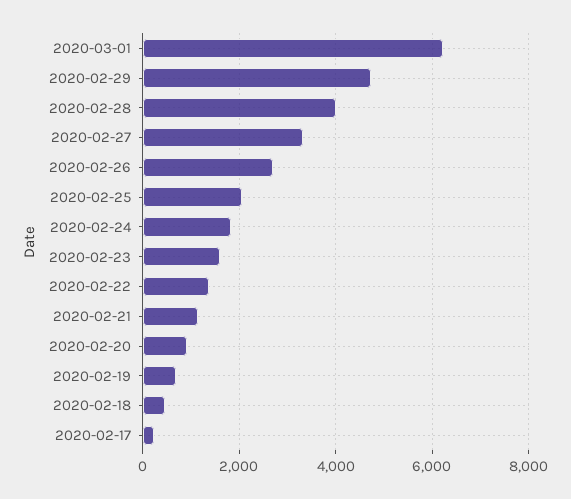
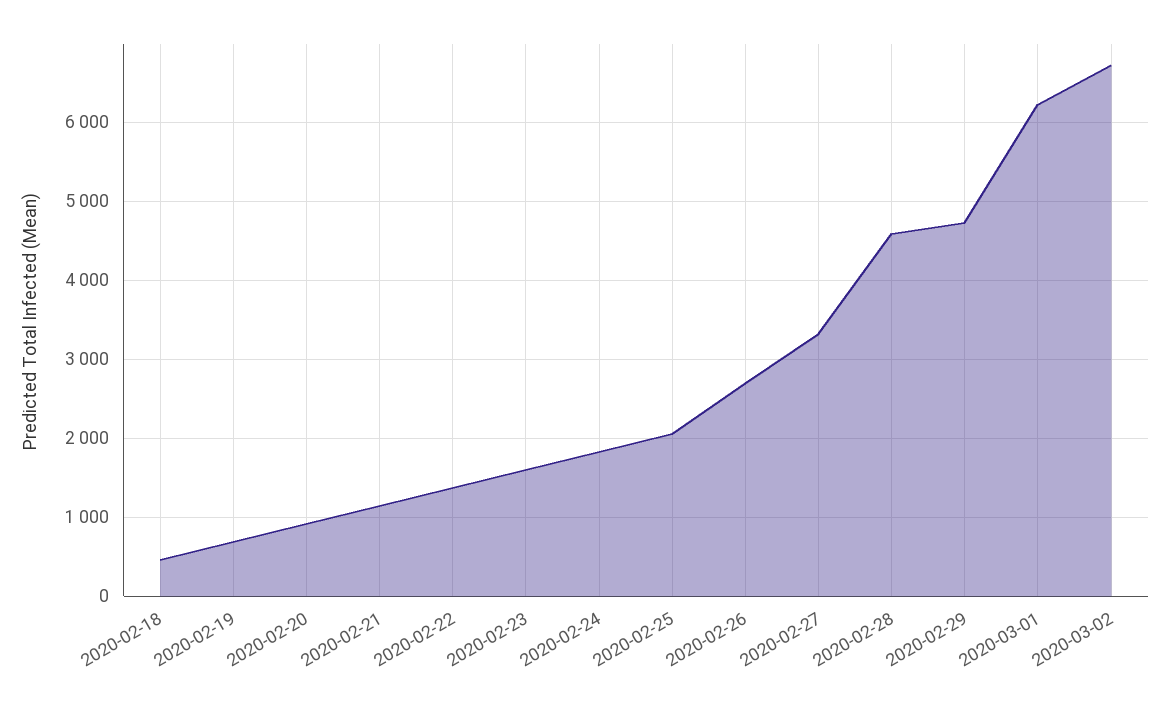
2020-02-28: 4000 -> 4600
2020-02-17: 200 -> none
2020-03-02: none -> 6700

